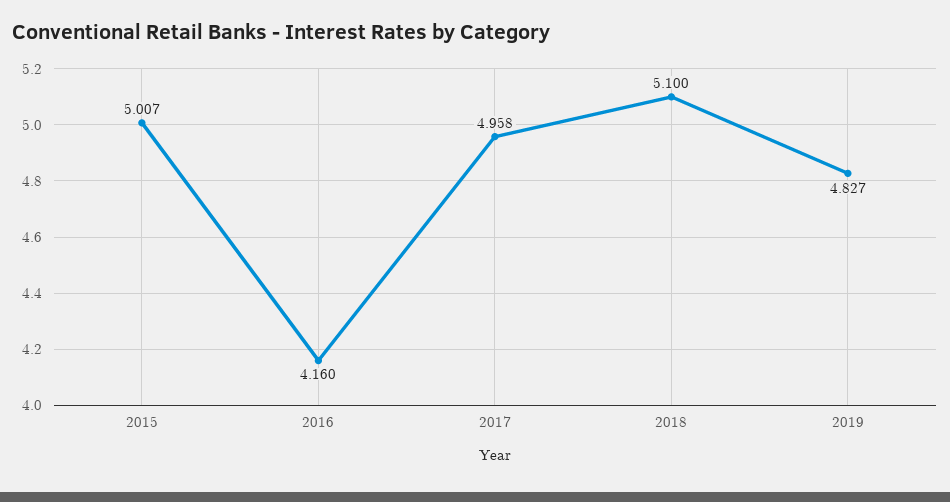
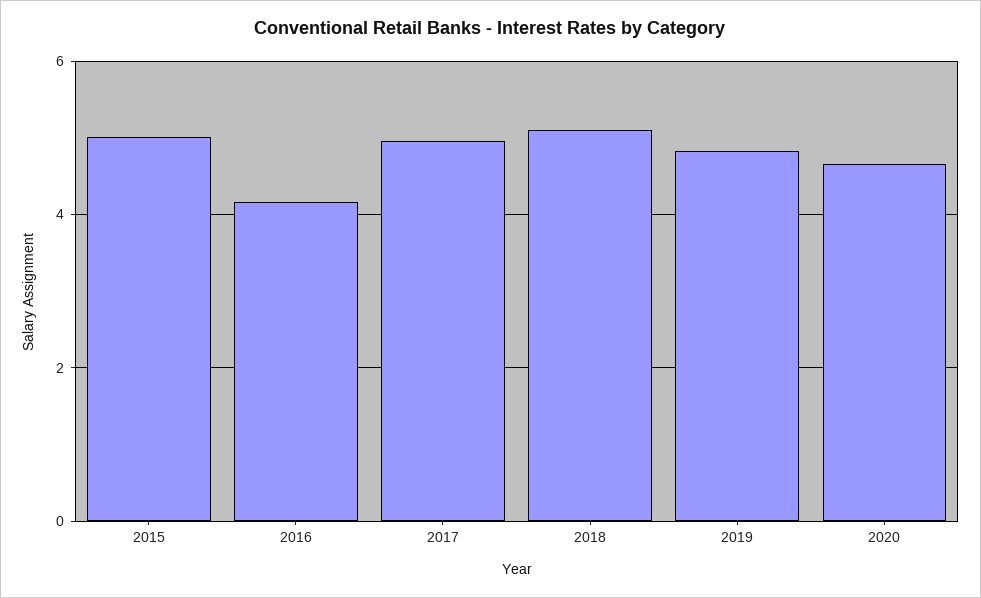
2020: none -> 4.6

